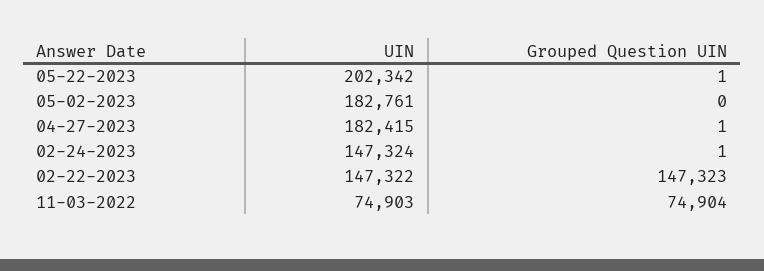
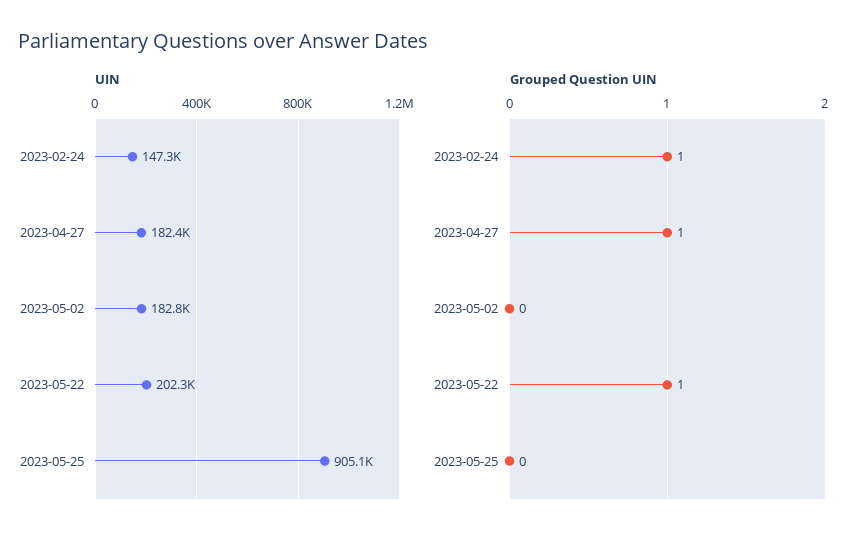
UIN, 02-22-2023: 147322 -> none
Grouped Question UIN, 02-22-2023: 147323 -> none
UIN, 11-03-2022: 74903 -> none
Grouped Question UIN, 11-03-2022: 74904 -> none
UIN, 2023-05-25: none -> 905100
Grouped Question UIN, 2023-05-25: none -> 0

